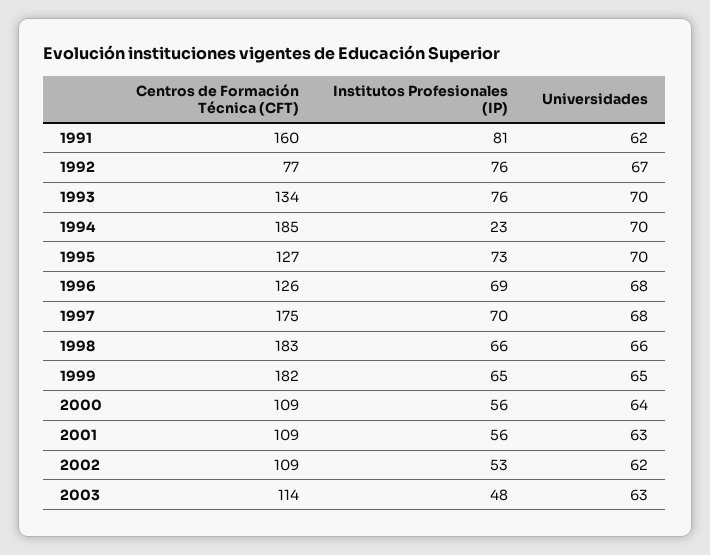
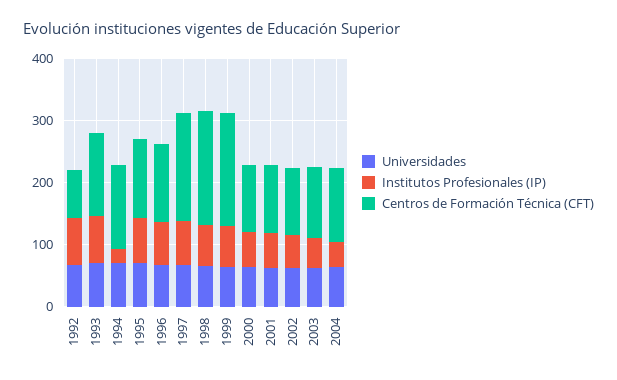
Centros de Formación Técnica (CFT), 1991: 160 -> none
Institutos Profesionales (IP), 1991: 81 -> none
Universidades, 1991: 62 -> none
Centros de Formación Técnica (CFT), 1994: 185 -> 140
Universidades, 2004: none -> 60
Institutos Profesionales (IP), 2004: none -> 40
Centros de Formación Técnica (CFT), 2004: none -> 120

